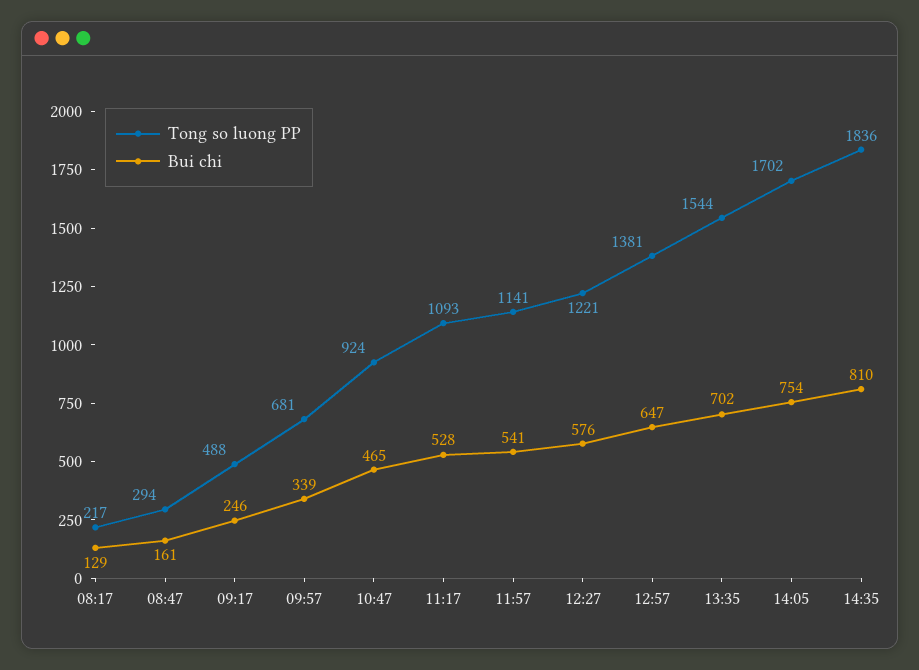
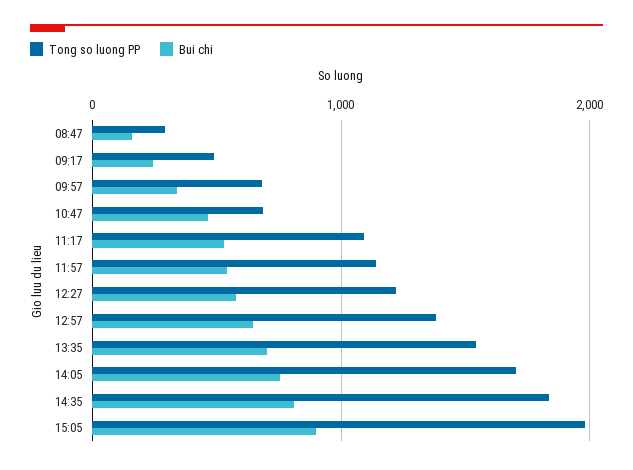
Tong so luong PP, 08:17: 217 -> none
Bui chi, 08:17: 129 -> none
Tong so luong PP, 10:47: 924 -> 700
Tong so luong PP, 15:05: none -> 2000
Bui chi, 15:05: none -> 900

